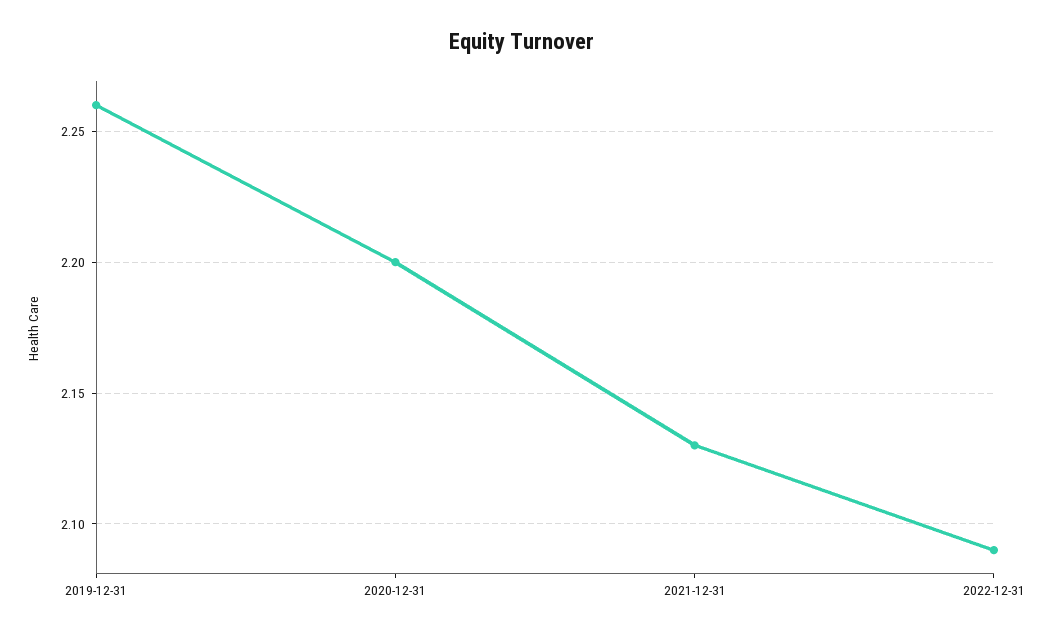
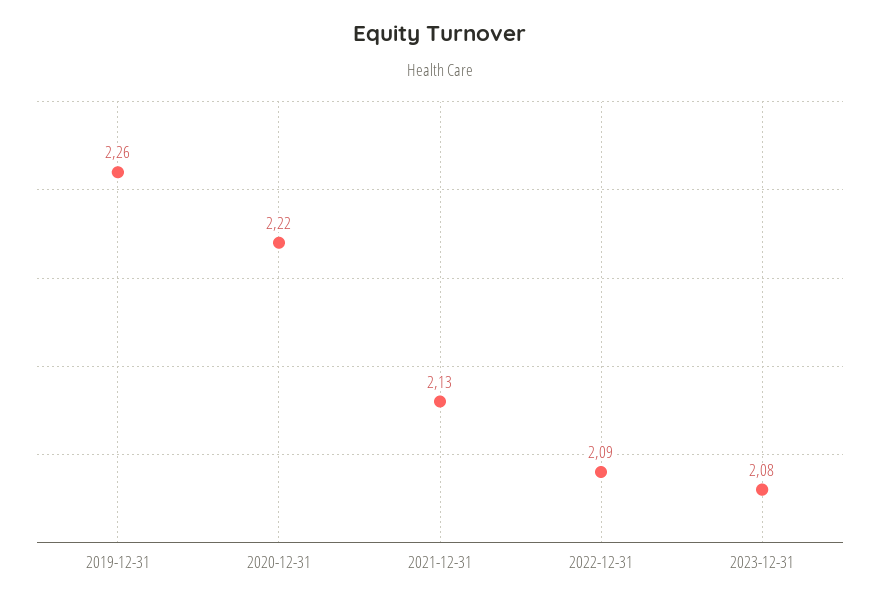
2020-12-31: 2.2 -> 2.22
2023-12-31: none -> 2.08

